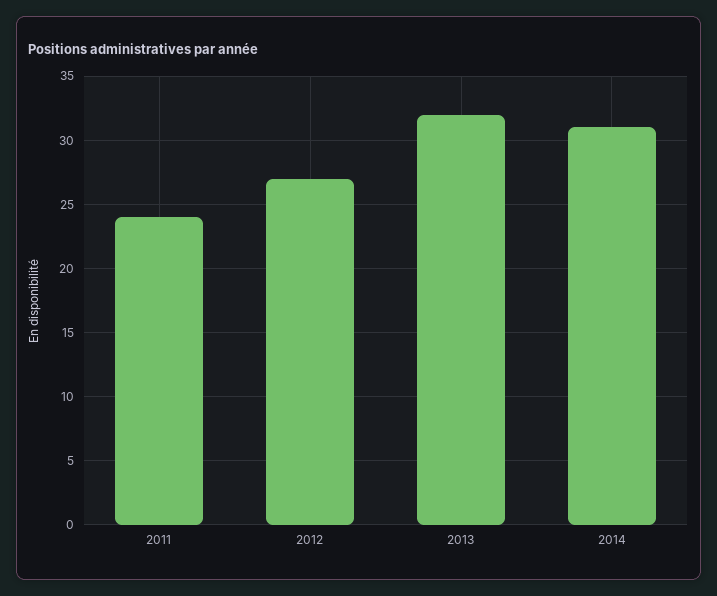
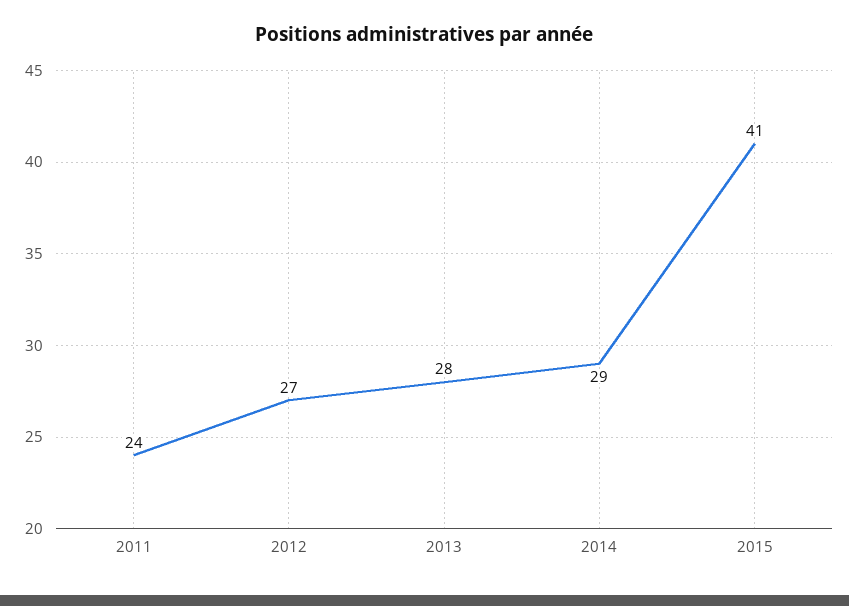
2013: 32 -> 28
2014: 31 -> 29
2015: none -> 41

